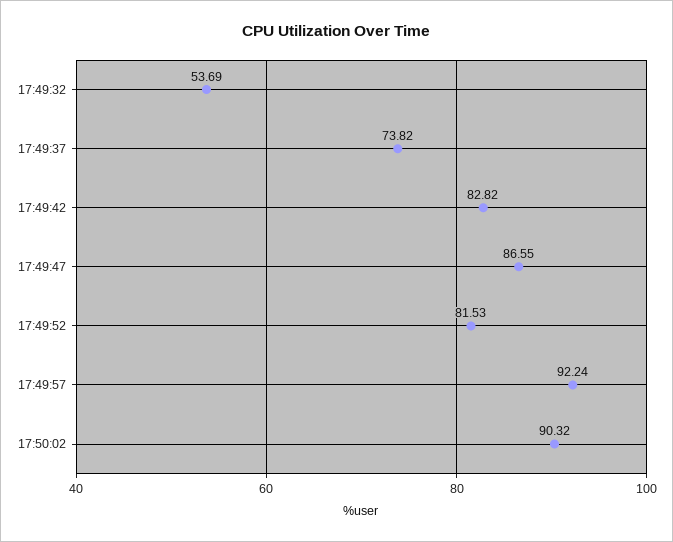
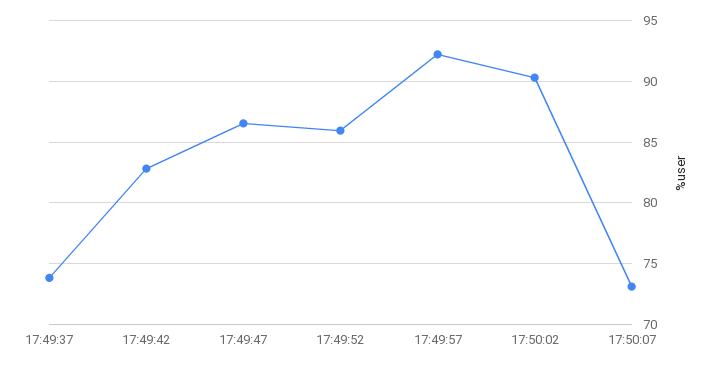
17:49:32: 53.69 -> none
17:49:52: 81.53 -> 86
17:50:07: none -> 73

